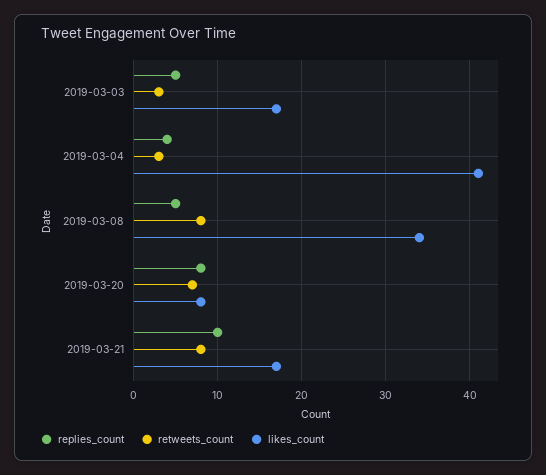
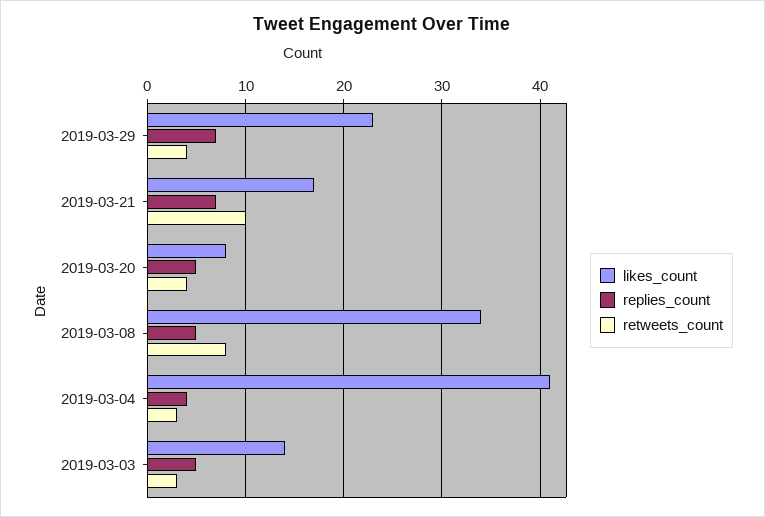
likes_count, 2019-03-03: 17 -> 14
replies_count, 2019-03-20: 8 -> 5
retweets_count, 2019-03-20: 7 -> 4
replies_count, 2019-03-21: 10 -> 7
retweets_count, 2019-03-21: 8 -> 10
likes_count, 2019-03-29: none -> 23
replies_count, 2019-03-29: none -> 7
retweets_count, 2019-03-29: none -> 4

